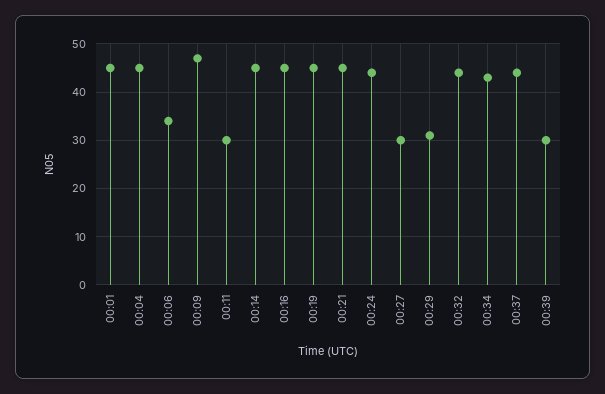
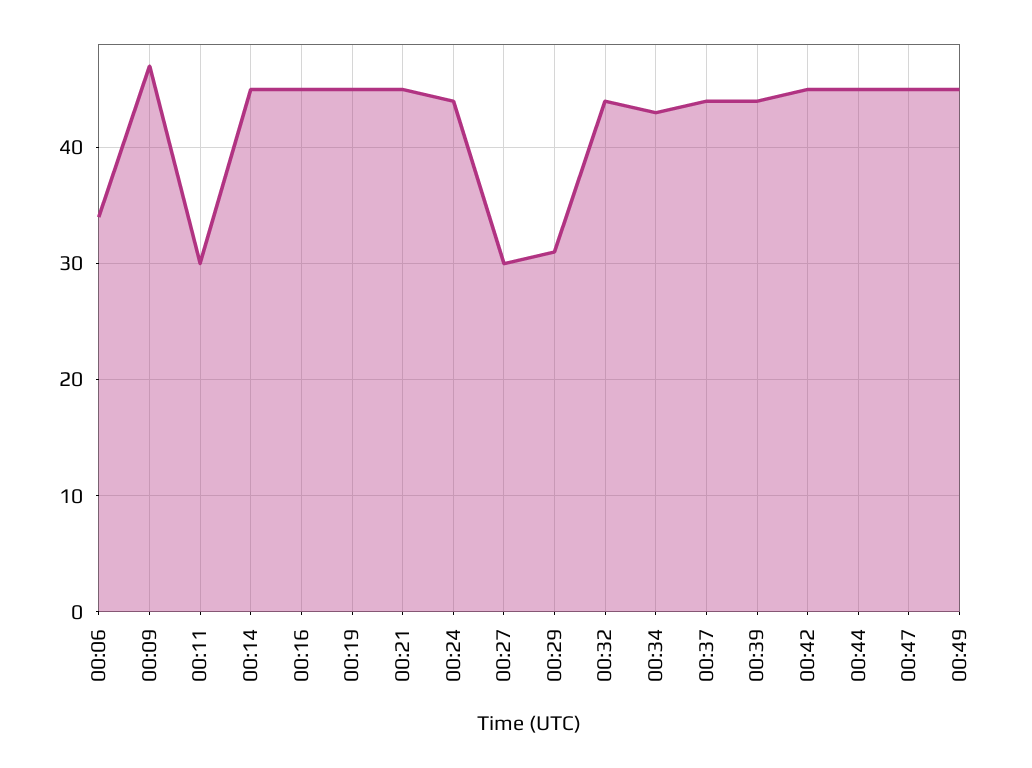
00:01: 45 -> none
00:04: 45 -> none
00:39: 30 -> 44
00:42: none -> 45
00:44: none -> 45
00:47: none -> 45
00:49: none -> 45

